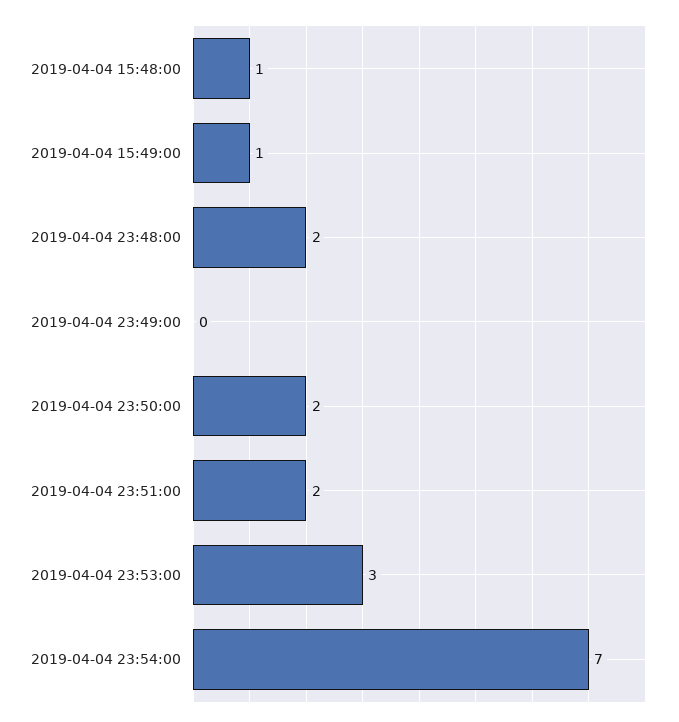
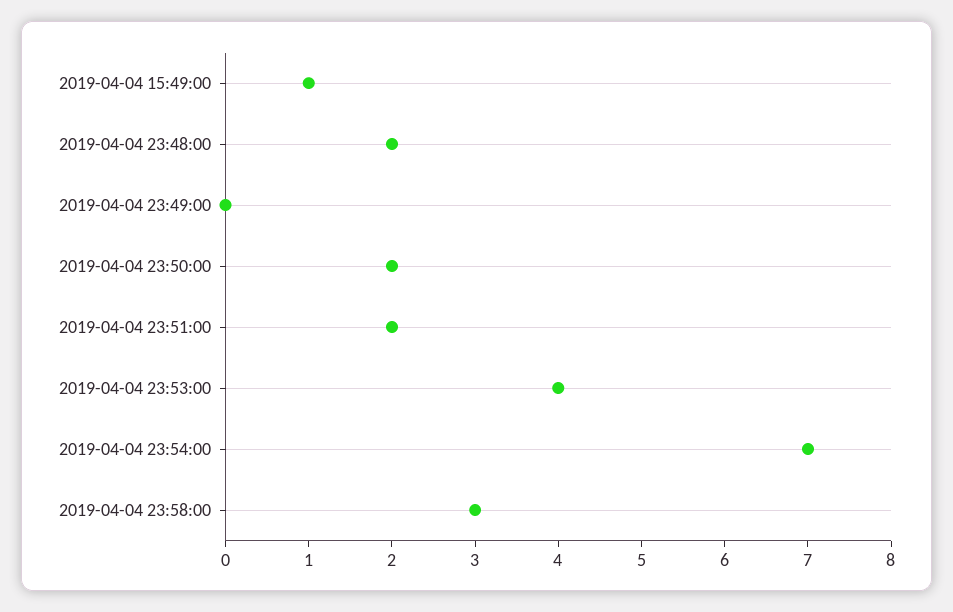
2019-04-04 15:48:00: 1 -> none
2019-04-04 23:53:00: 3 -> 4
2019-04-04 23:58:00: none -> 3

